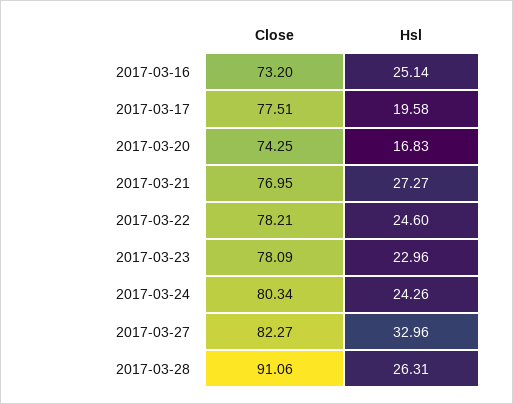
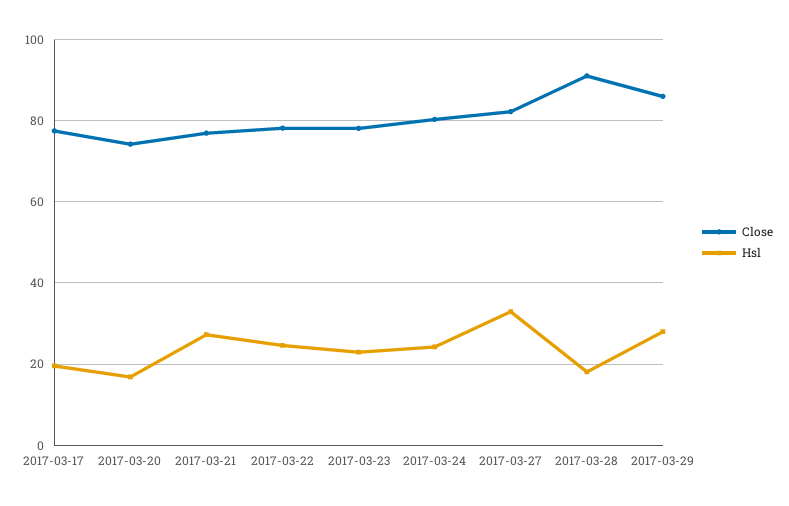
Close, 2017-03-16: 73.2 -> none
Hsl, 2017-03-16: 25.14 -> none
Hsl, 2017-03-28: 26.31 -> 18
Close, 2017-03-29: none -> 86
Hsl, 2017-03-29: none -> 28

